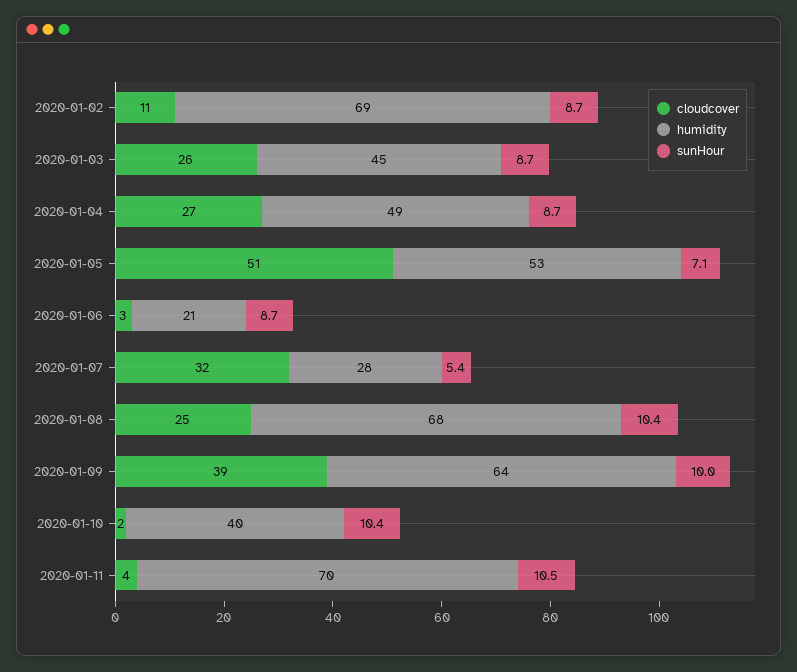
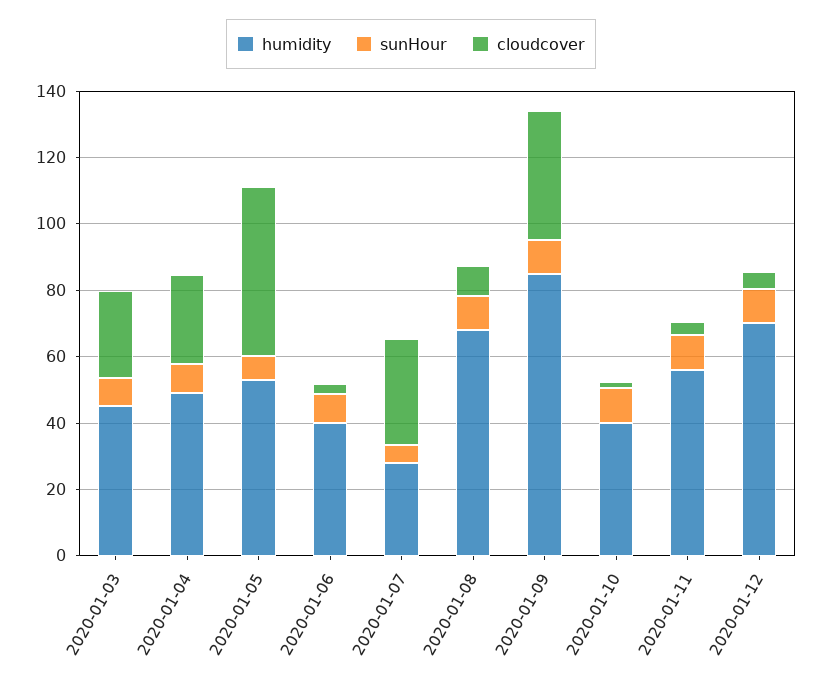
cloudcover, 2020-01-02: 11 -> none
humidity, 2020-01-02: 69 -> none
sunHour, 2020-01-02: 8.7 -> none
humidity, 2020-01-06: 21 -> 40
cloudcover, 2020-01-08: 25 -> 10
humidity, 2020-01-09: 64 -> 85
humidity, 2020-01-11: 70 -> 55
humidity, 2020-01-12: none -> 70
sunHour, 2020-01-12: none -> 10
cloudcover, 2020-01-12: none -> 5

